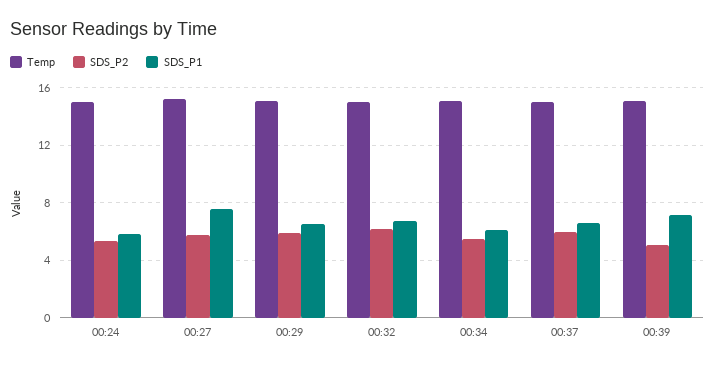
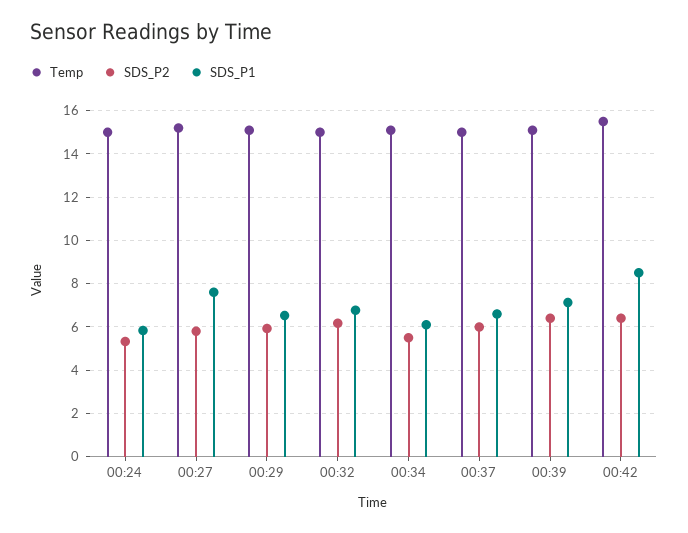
SDS_P2, 00:39: 5 -> 6.5
Temp, 00:42: none -> 15.5
SDS_P2, 00:42: none -> 6.5
SDS_P1, 00:42: none -> 8.5

